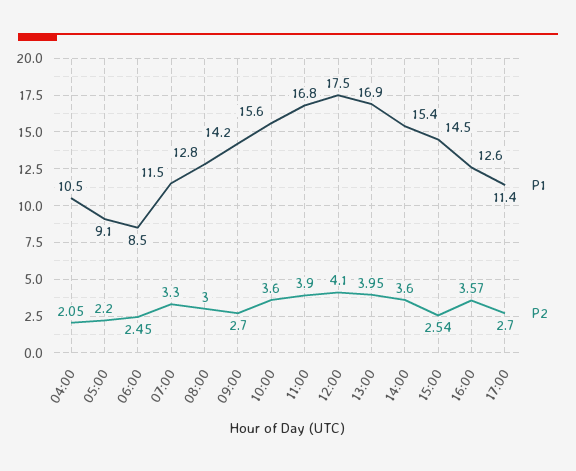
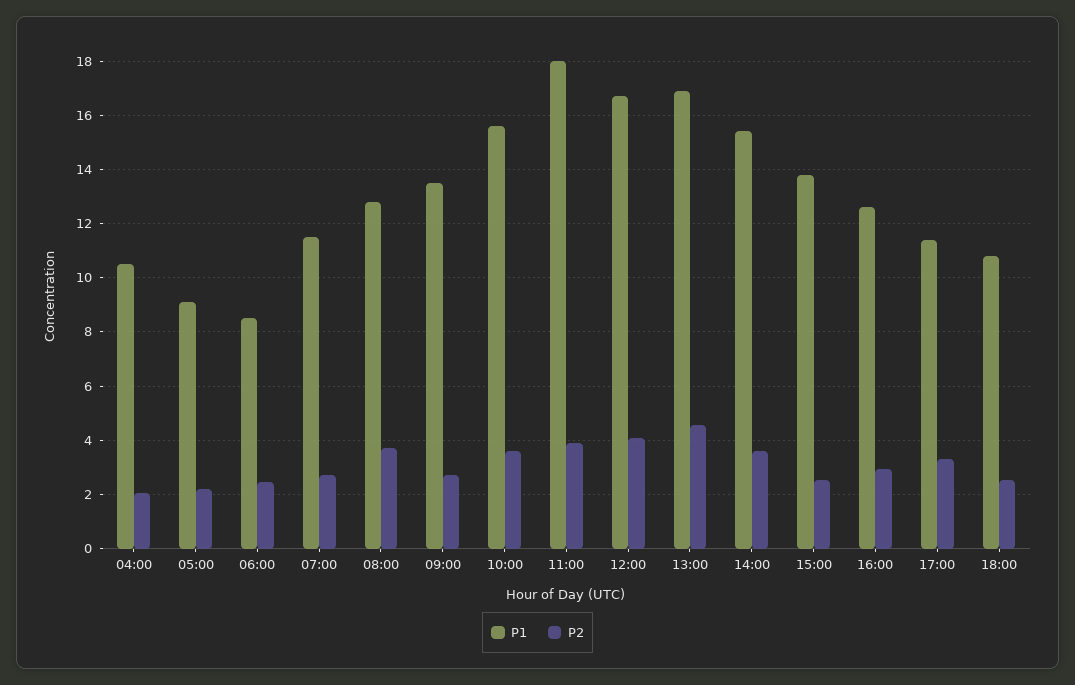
P2, 07:00: 3.3 -> 2.75
P2, 08:00: 3 -> 3.75
P1, 09:00: 14.2 -> 13.5
P1, 11:00: 16.8 -> 18
P1, 12:00: 17.5 -> 16.75
P2, 13:00: 3.95 -> 4.5
P1, 15:00: 14.5 -> 13.75
P2, 16:00: 3.57 -> 3
P2, 17:00: 2.7 -> 3.25
P1, 18:00: none -> 10.75
P2, 18:00: none -> 2.5

